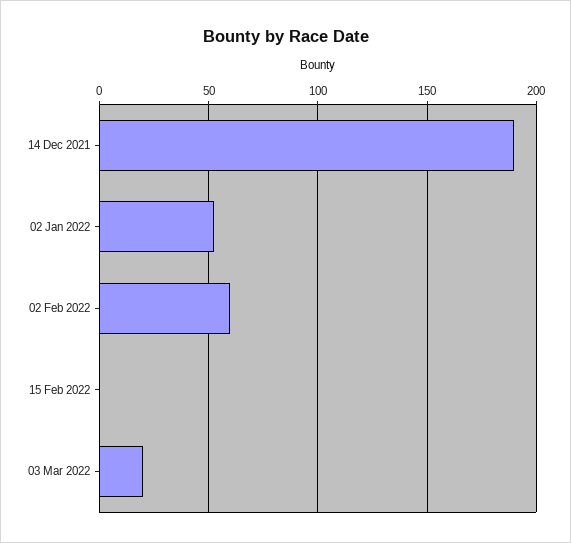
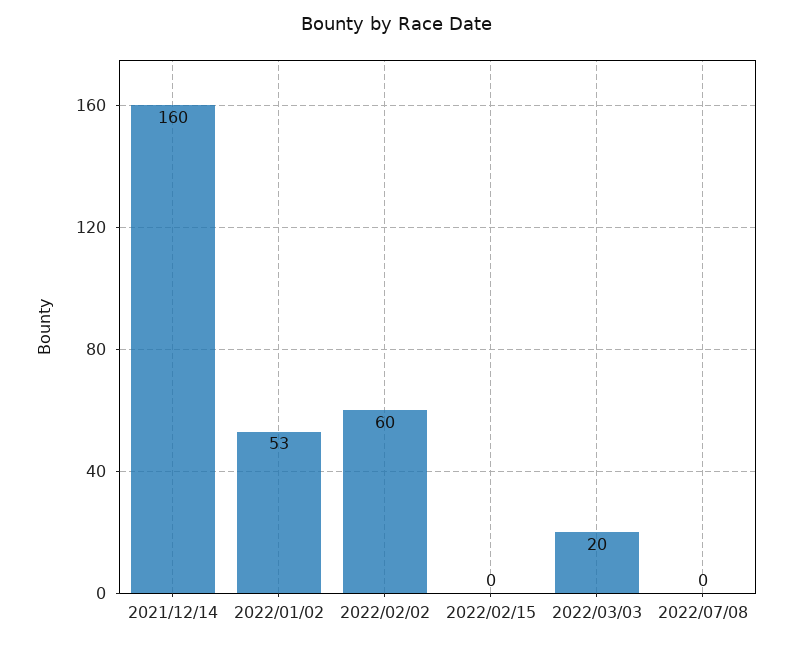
14 Dec 2021: 190 -> 160
2022/07/08: none -> 0

